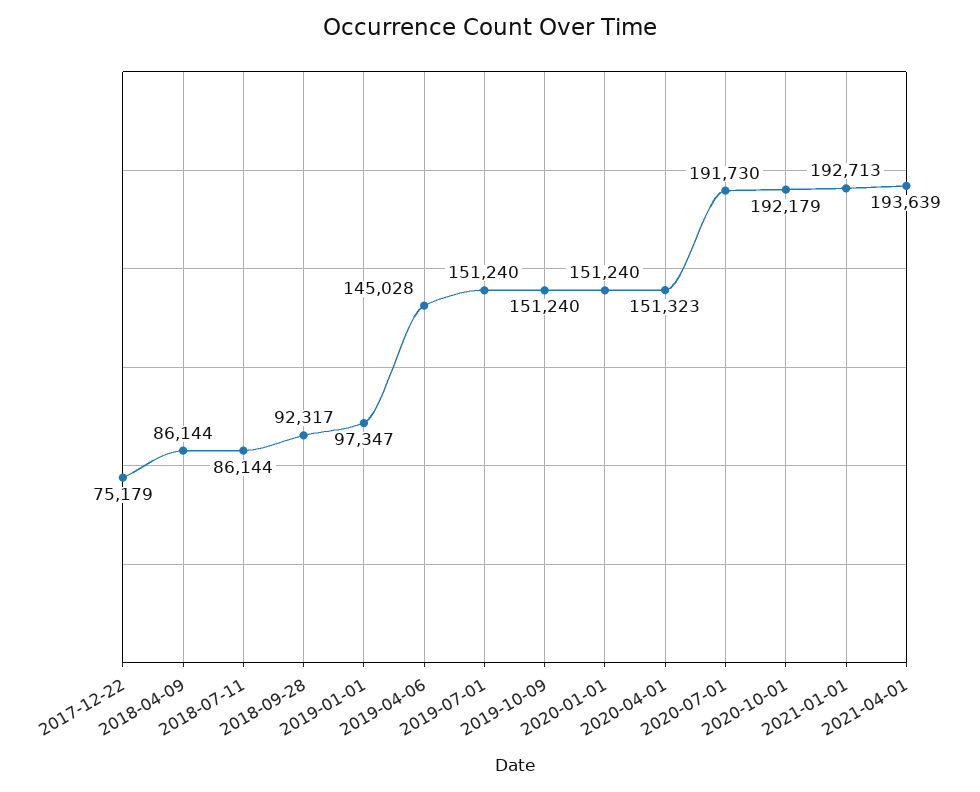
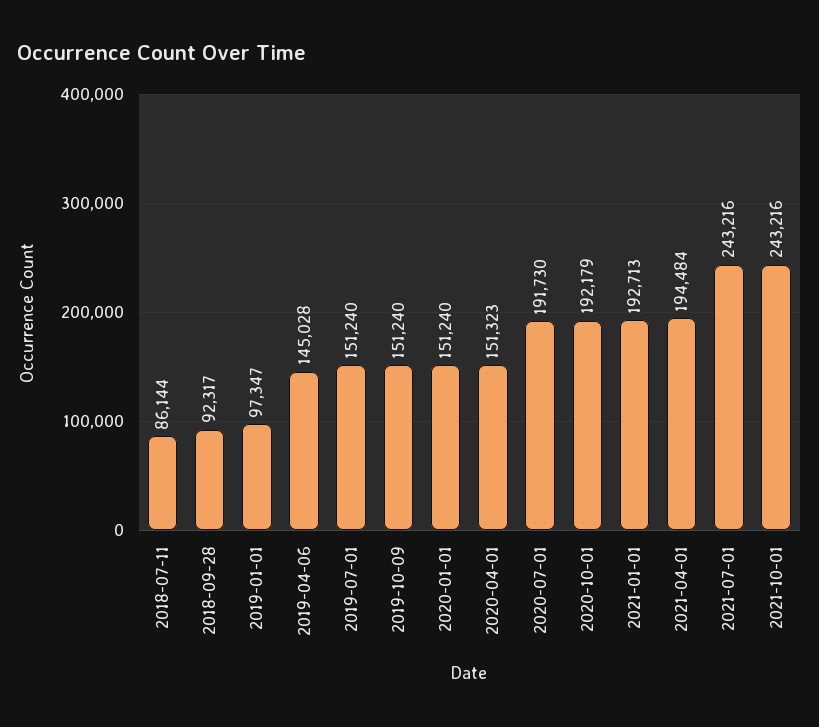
2017-12-22: 75179 -> none
2018-04-09: 86144 -> none
2021-04-01: 193639 -> 194484
2021-07-01: none -> 243216
2021-10-01: none -> 243216

